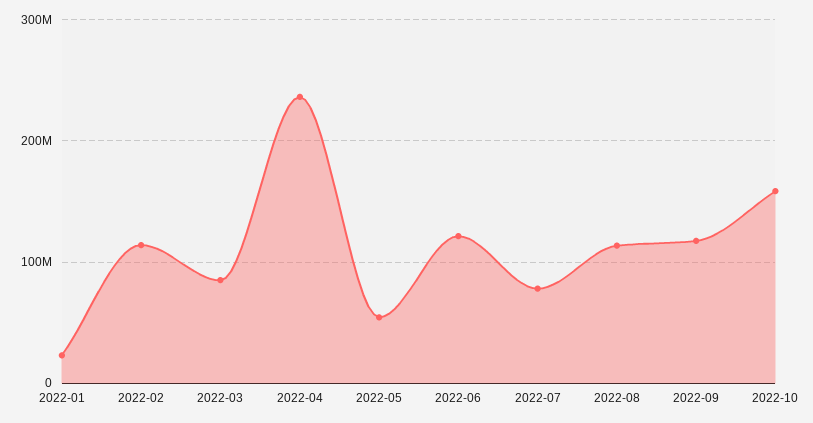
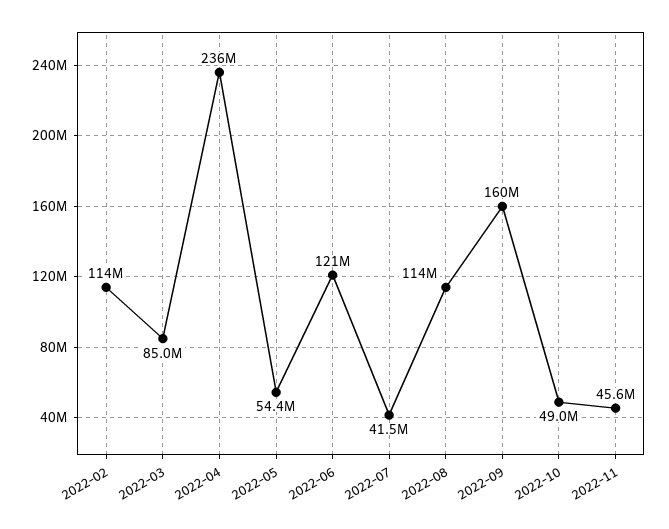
2022-01: 20000000 -> none
2022-07: 80000000 -> 41500000
2022-09: 120000000 -> 160000000
2022-10: 160000000 -> 49000000
2022-11: none -> 45600000

